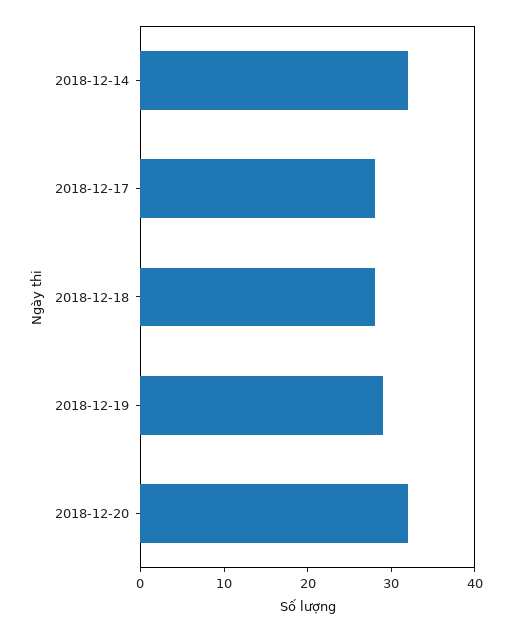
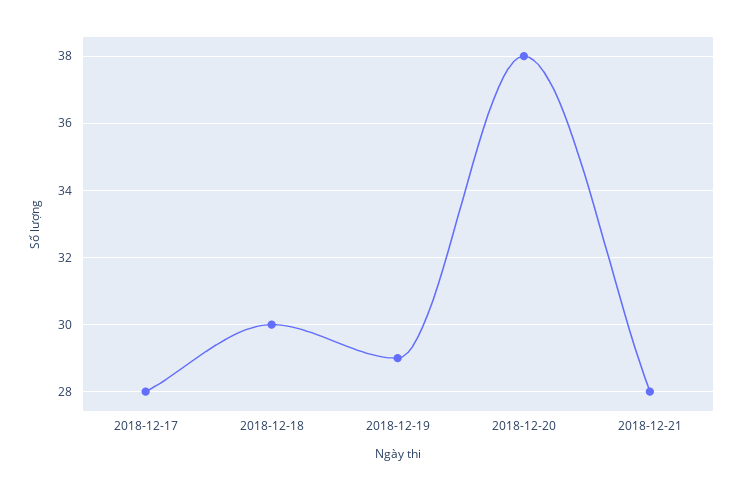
2018-12-14: 32 -> none
2018-12-18: 28 -> 30
2018-12-20: 32 -> 38
2018-12-21: none -> 28

